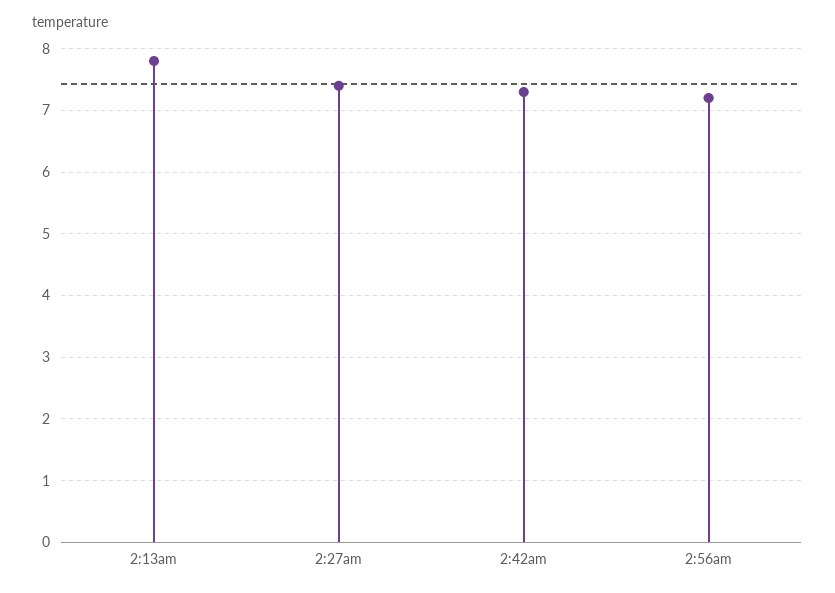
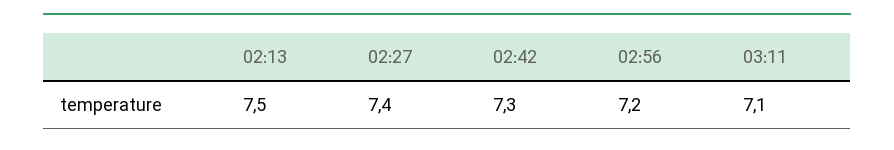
2:13am: 7.8 -> 7.5
03:11: none -> 7.1

